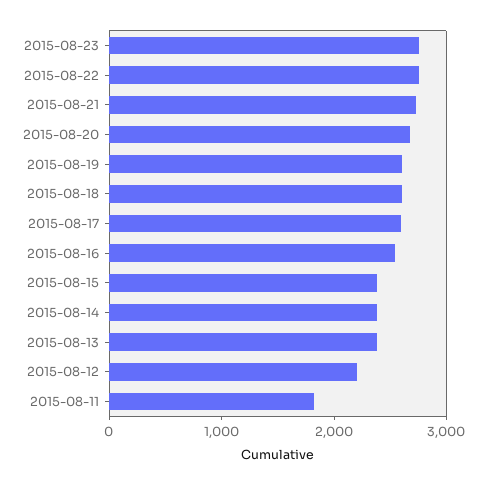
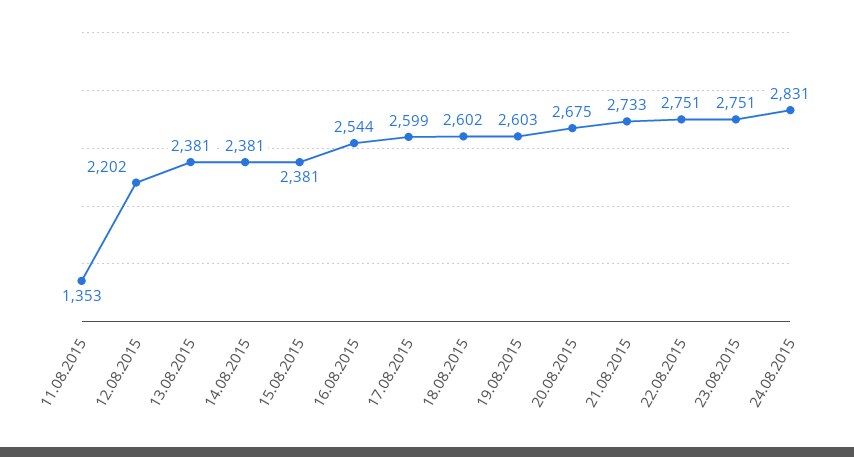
2015-08-11: 1800 -> 1353
24.08.2015: none -> 2831

